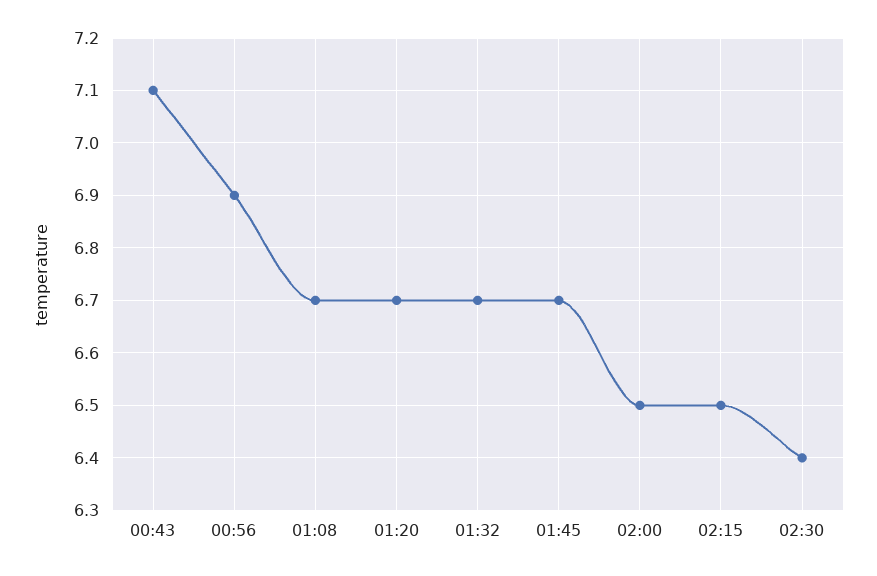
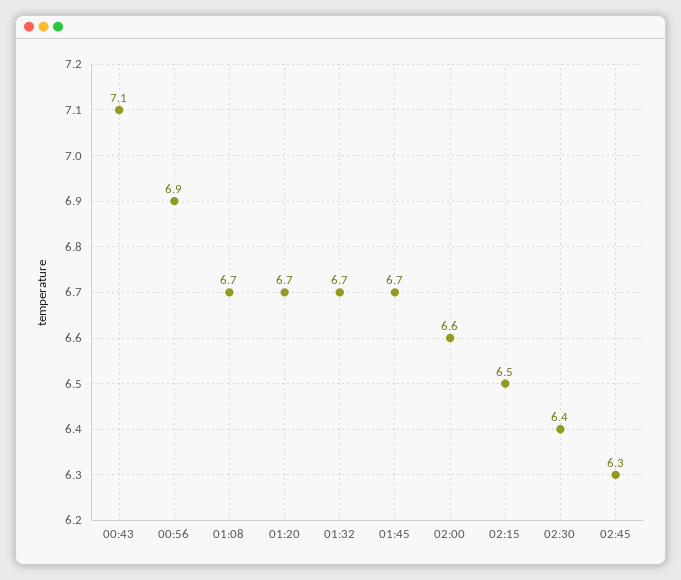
02:00: 6.5 -> 6.6
02:45: none -> 6.3

